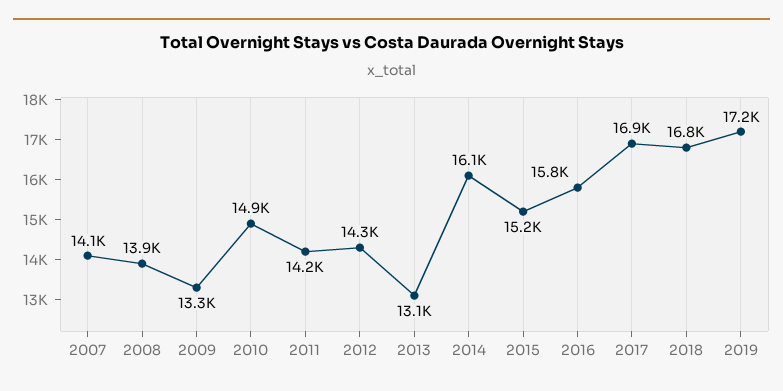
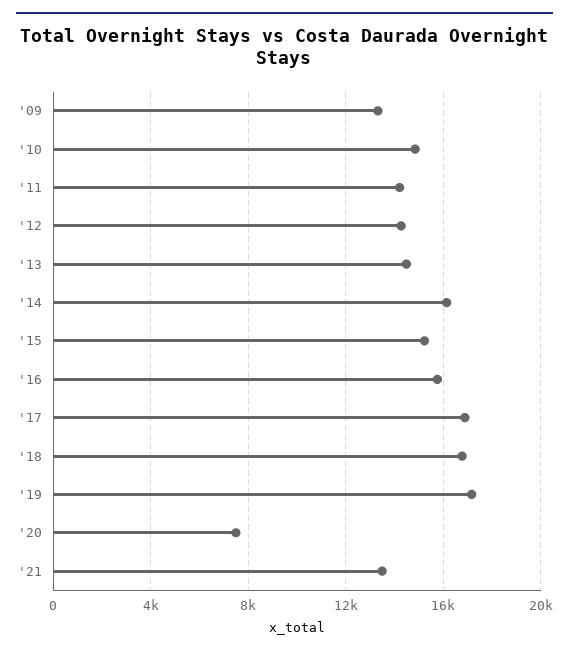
2007: 14100 -> none
2008: 13900 -> none
2013: 13100 -> 14500
'20: none -> 7500
'21: none -> 13500

